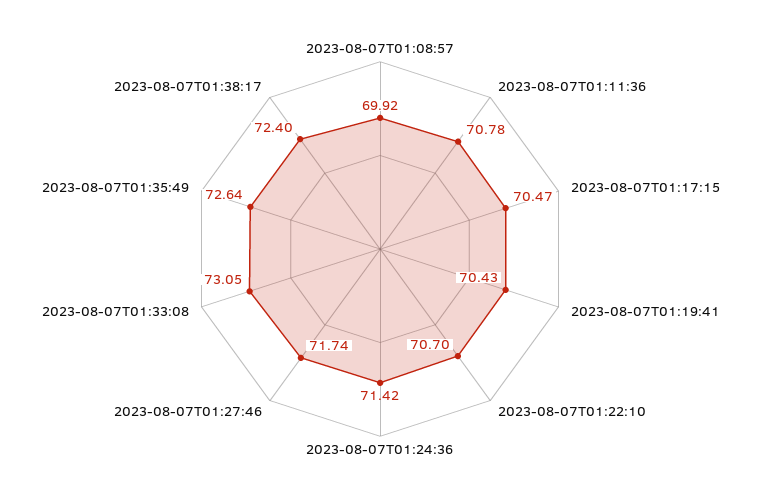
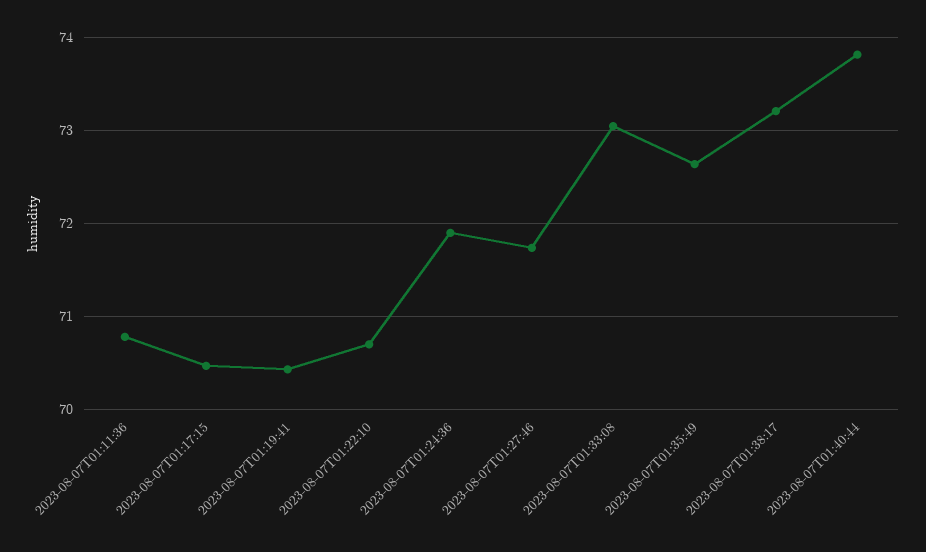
2023-08-07T01:08:57: 69.92 -> none
2023-08-07T01:24:36: 71.42 -> 71.9
2023-08-07T01:38:17: 72.4 -> 73.2
2023-08-07T01:40:44: none -> 73.8

